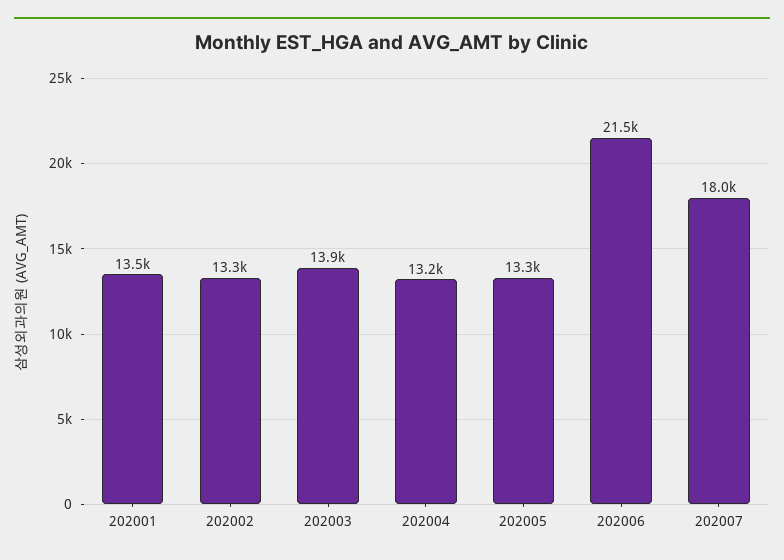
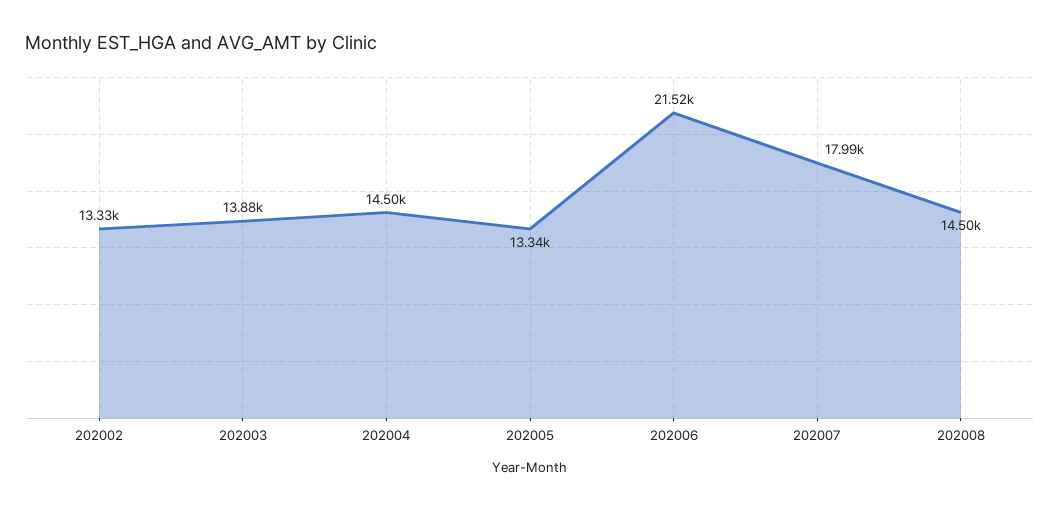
202001: 13500 -> none
202004: 13200 -> 14500
202008: none -> 14500

